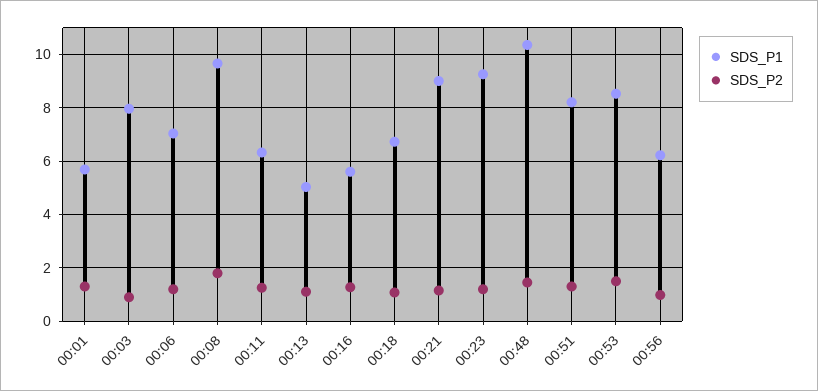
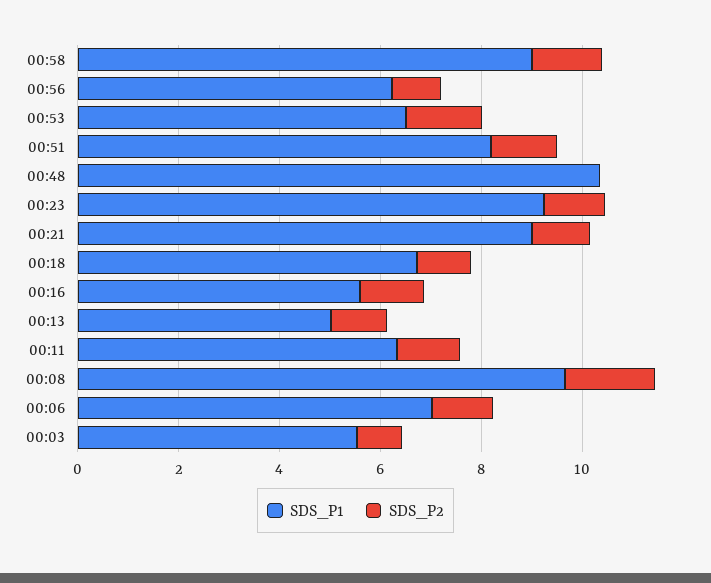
SDS_P1, 00:01: 5.75 -> none
SDS_P2, 00:01: 1.25 -> none
SDS_P1, 00:03: 8 -> 5.5
SDS_P2, 00:48: 1.5 -> 0
SDS_P1, 00:53: 8.5 -> 6.5
SDS_P1, 00:58: none -> 9
SDS_P2, 00:58: none -> 1.5

